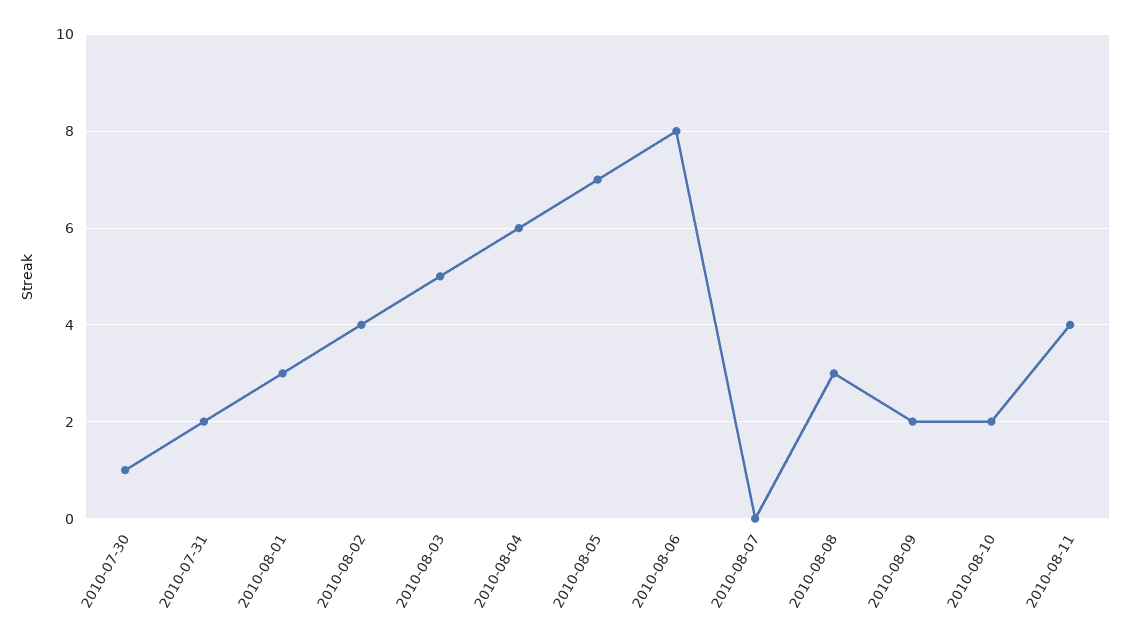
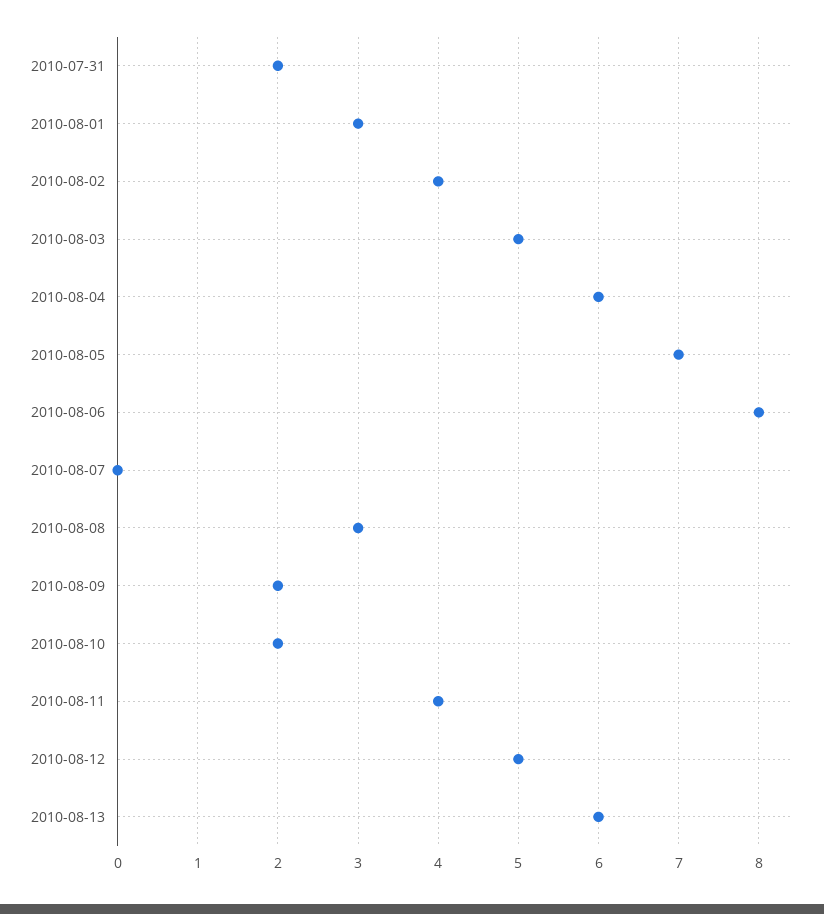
2010-07-30: 1 -> none
2010-08-12: none -> 5
2010-08-13: none -> 6

